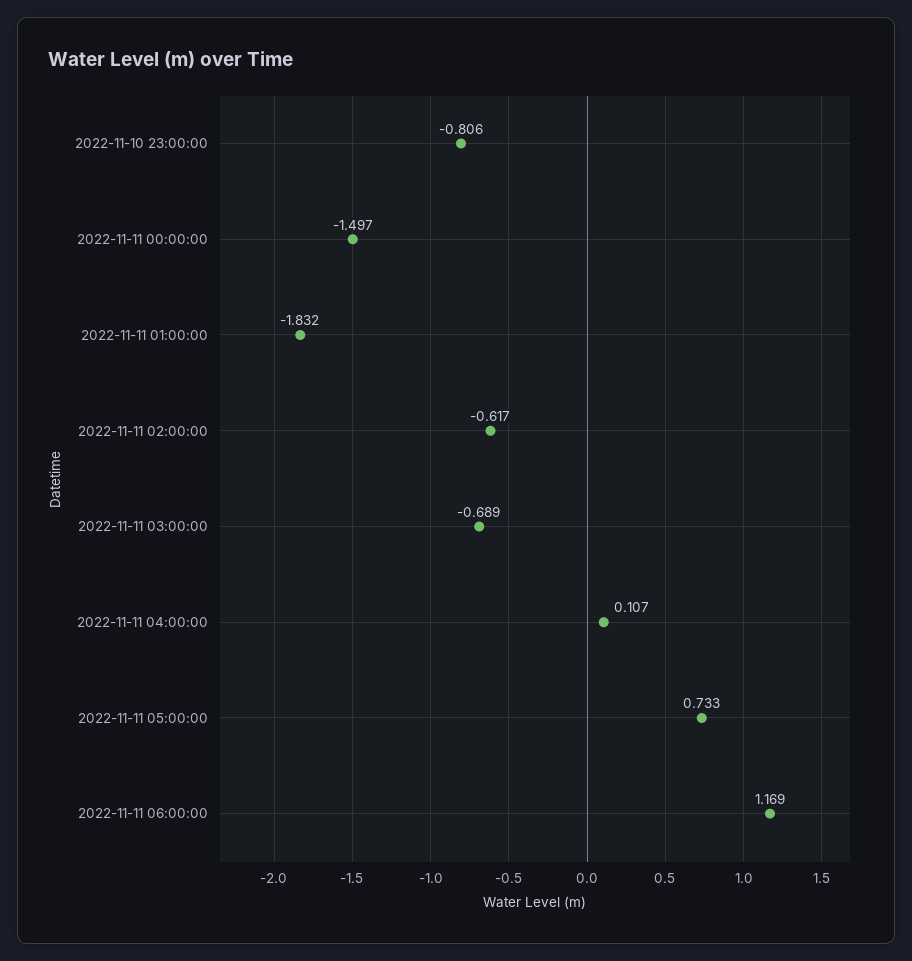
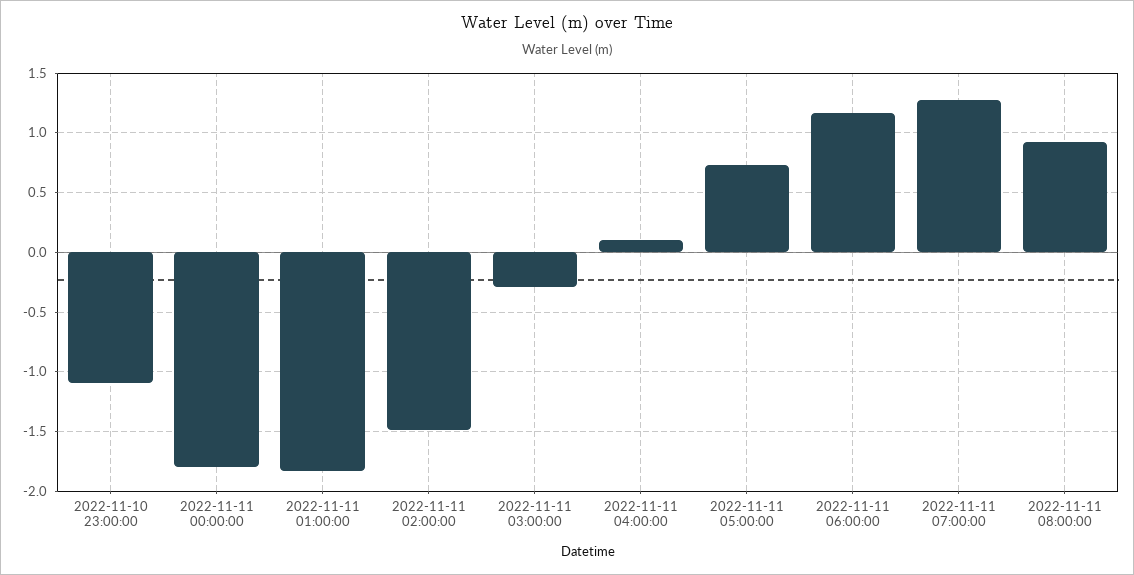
2022-11-10 23:00:00: -0.806 -> -1.1
2022-11-11 00:00:00: -1.497 -> -1.8
2022-11-11 02:00:00: -0.617 -> -1.5
2022-11-11 03:00:00: -0.689 -> -0.3
2022-11-11 07:00:00: none -> 1.3
2022-11-11 08:00:00: none -> 0.9

